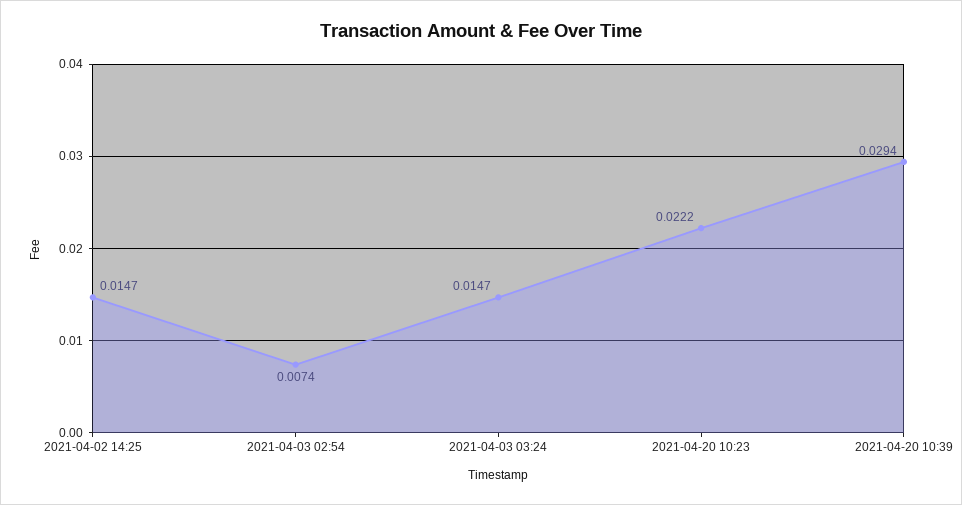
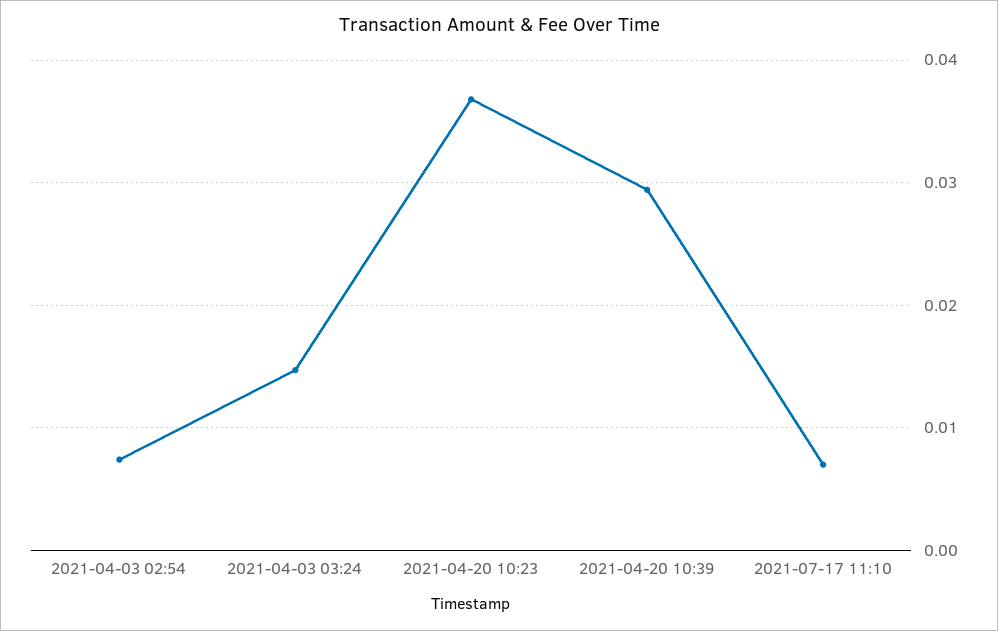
2021-04-02 14:25: 0.0147 -> none
2021-04-20 10:23: 0.0222 -> 0.037
2021-07-17 11:10: none -> 0.007

